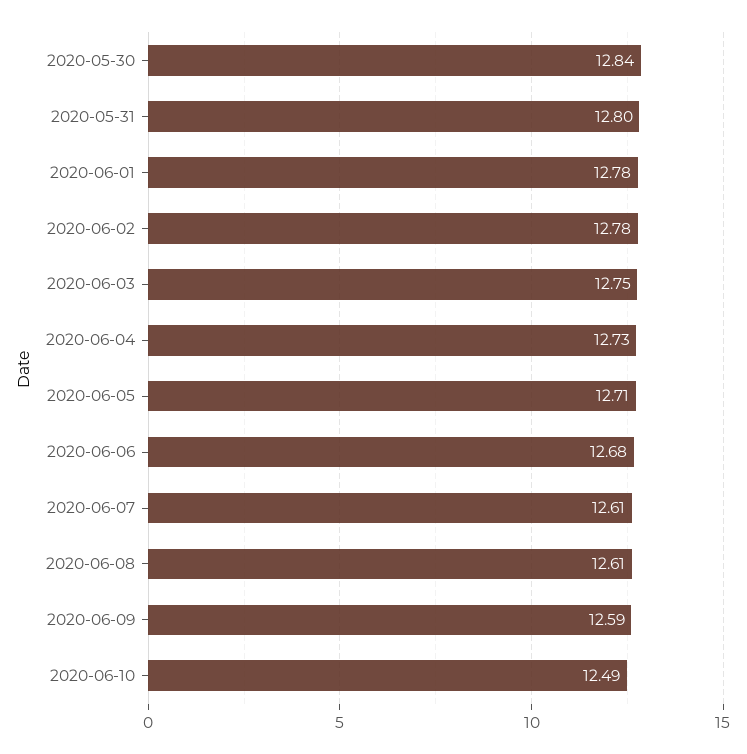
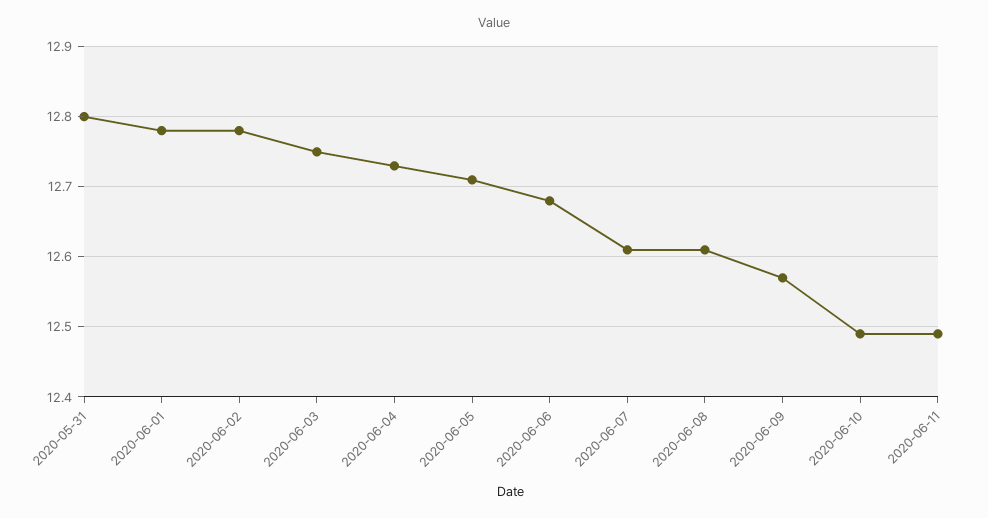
2020-05-30: 12.84 -> none
2020-06-09: 12.59 -> 12.57
2020-06-11: none -> 12.49

